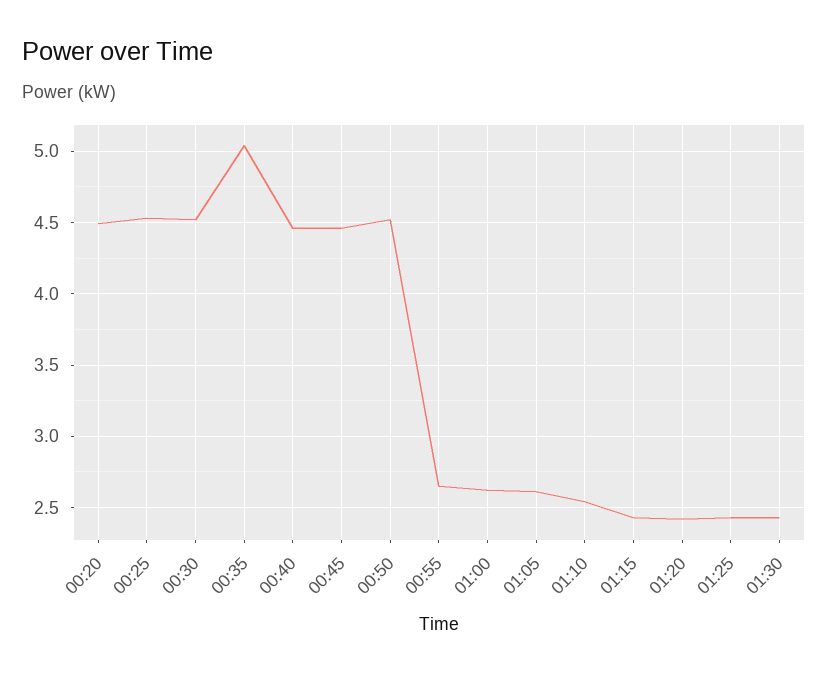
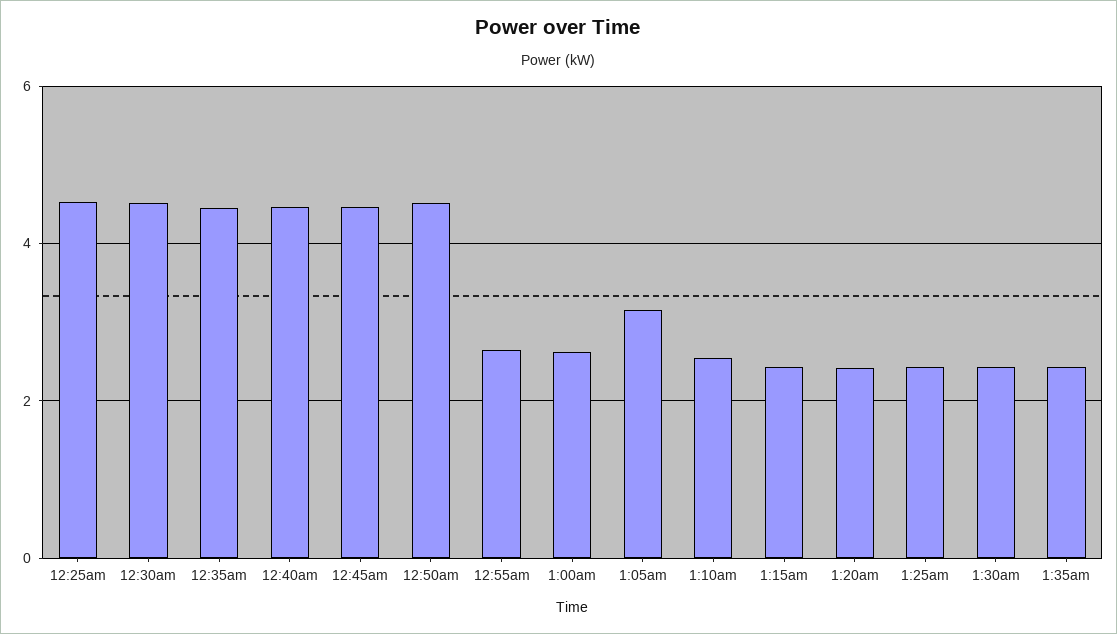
00:20: 4.5 -> none
00:35: 5.05 -> 4.4
01:05: 2.6 -> 3.2
1:35am: none -> 2.4

